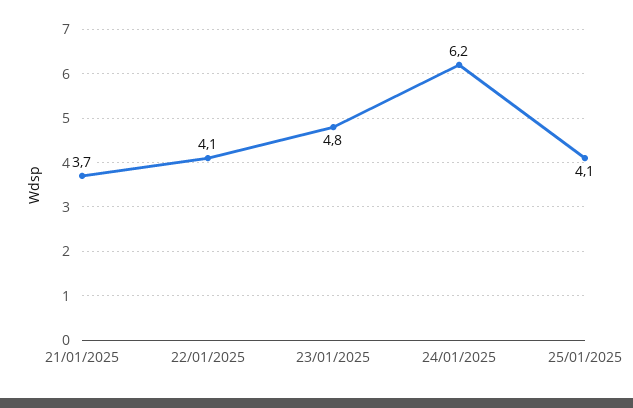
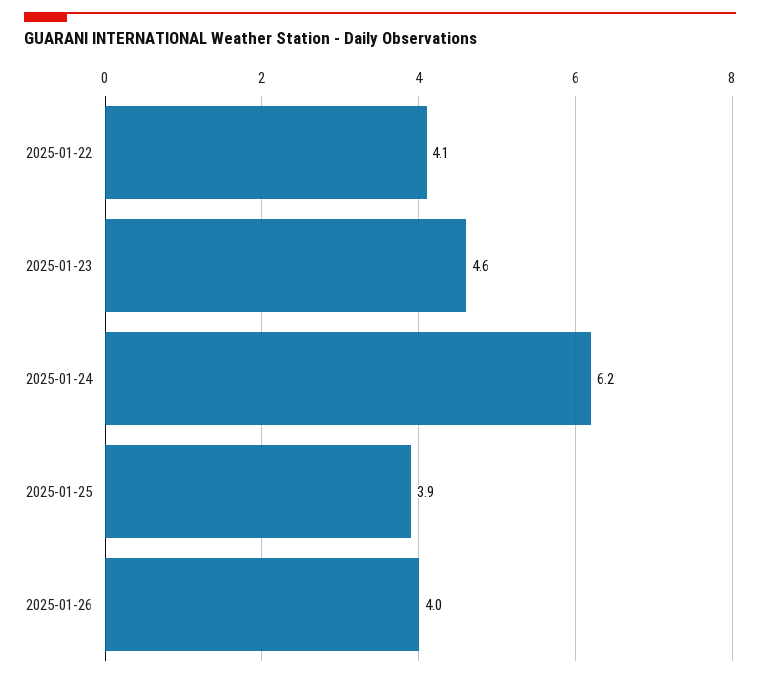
21/01/2025: 3.7 -> none
23/01/2025: 4.8 -> 4.6
25/01/2025: 4.1 -> 3.9
2025-01-26: none -> 4

